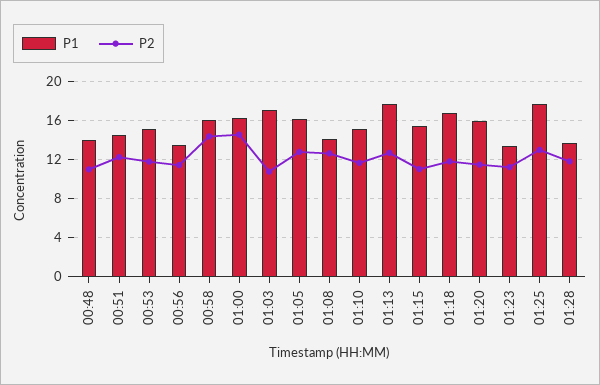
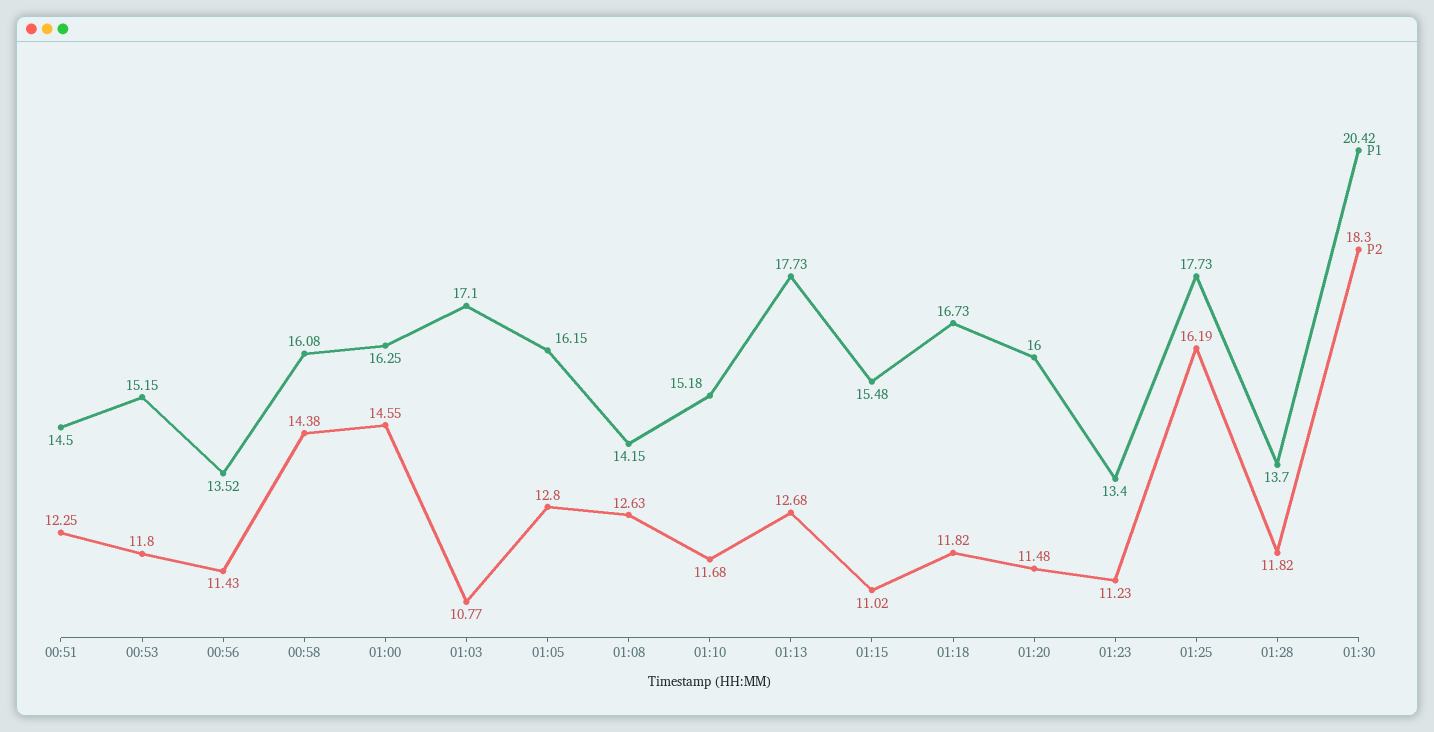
P1, 00:48: 14 -> none
P2, 00:48: 11 -> none
P2, 01:25: 13 -> 16.19
P1, 01:30: none -> 20.42
P2, 01:30: none -> 18.3

